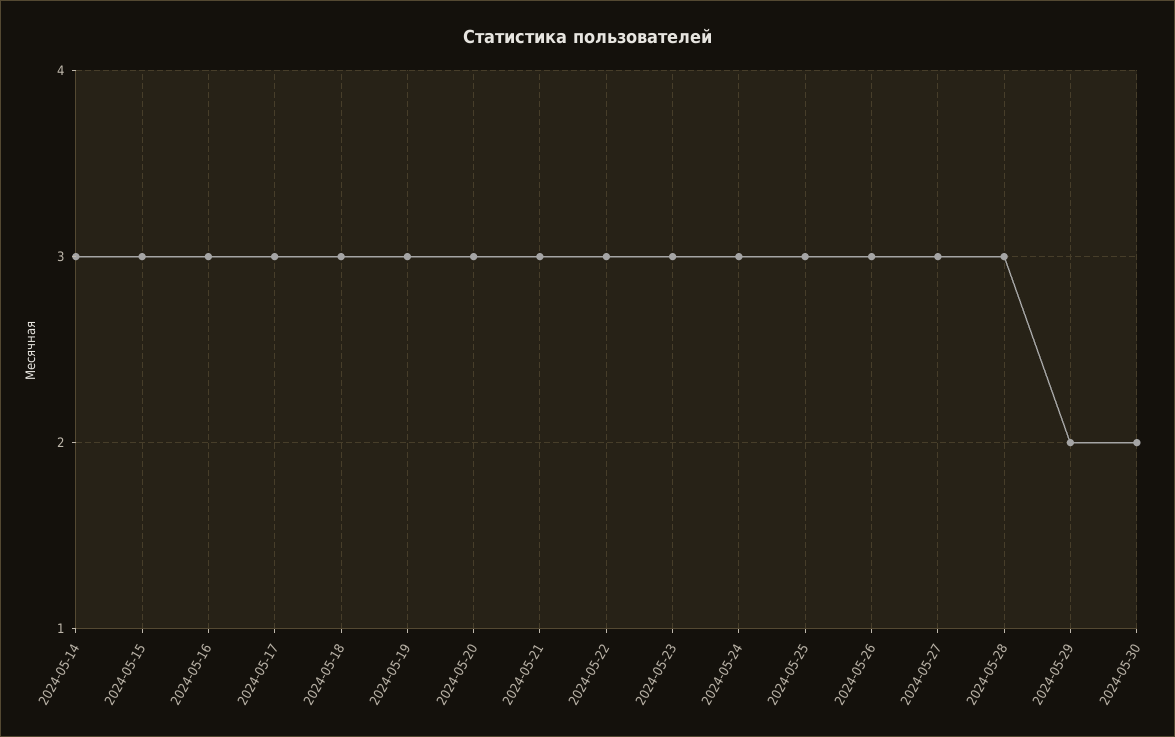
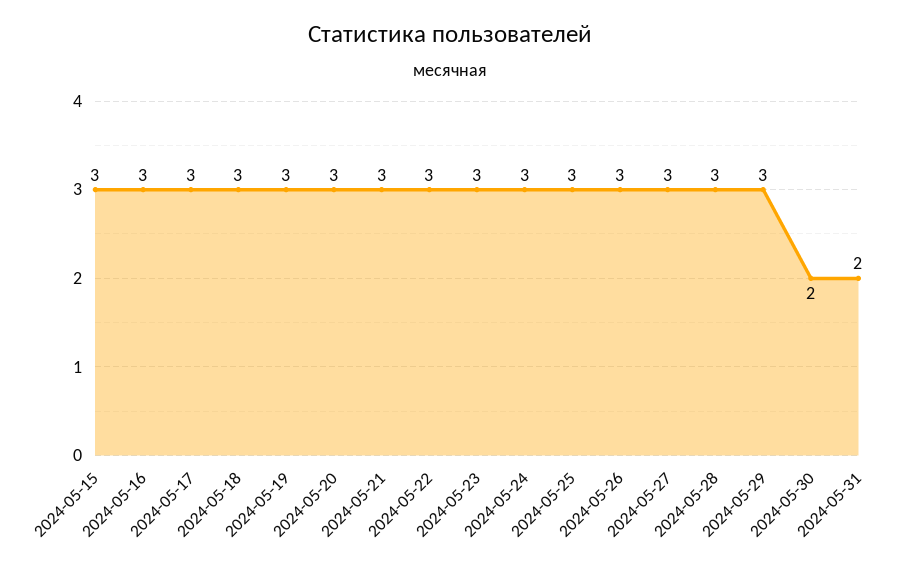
2024-05-14: 3 -> none
2024-05-29: 2 -> 3
2024-05-31: none -> 2

